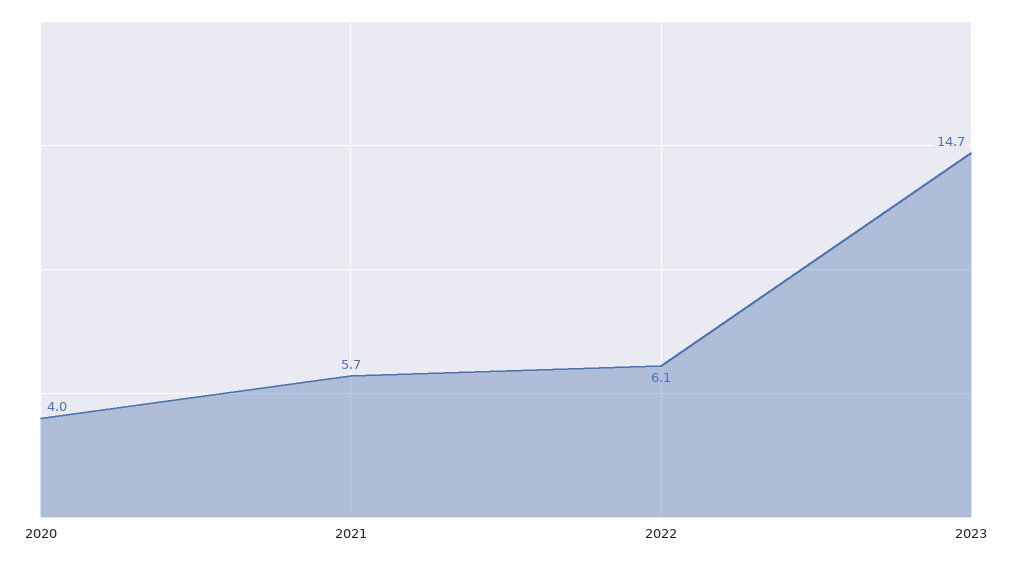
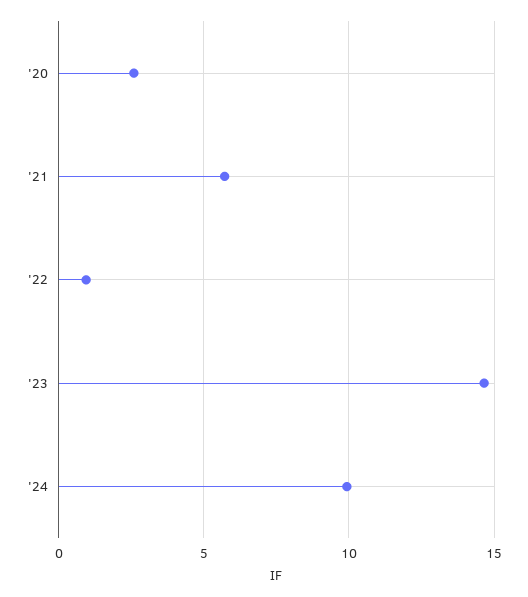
2020: 4 -> 2.5
2022: 6.1 -> 1
'24: none -> 10

